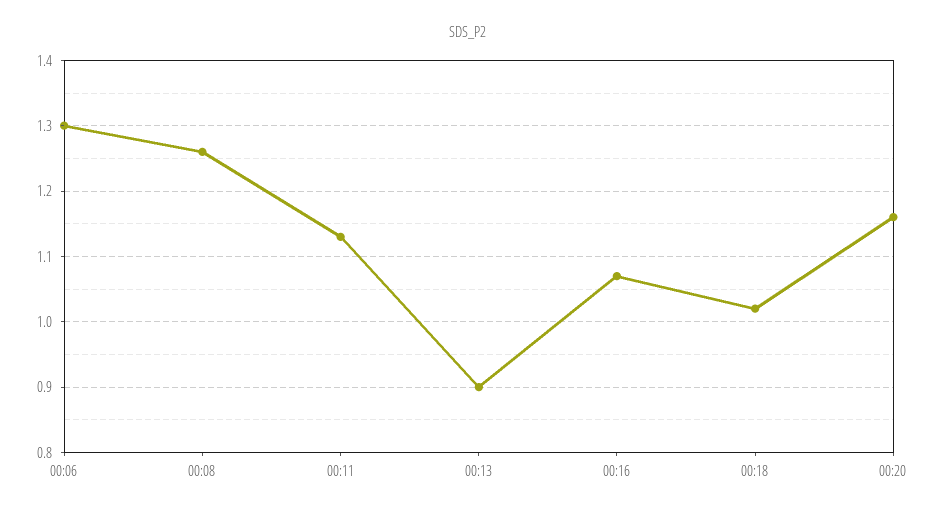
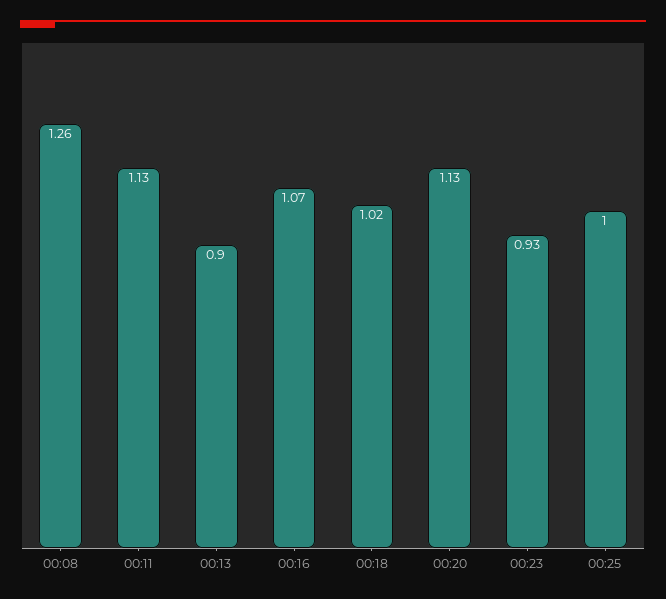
00:06: 1.3 -> none
00:20: 1.16 -> 1.13
00:23: none -> 0.93
00:25: none -> 1

